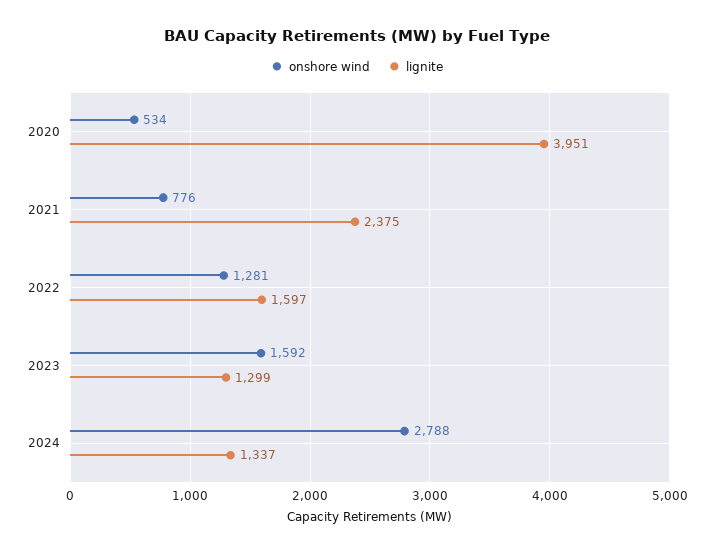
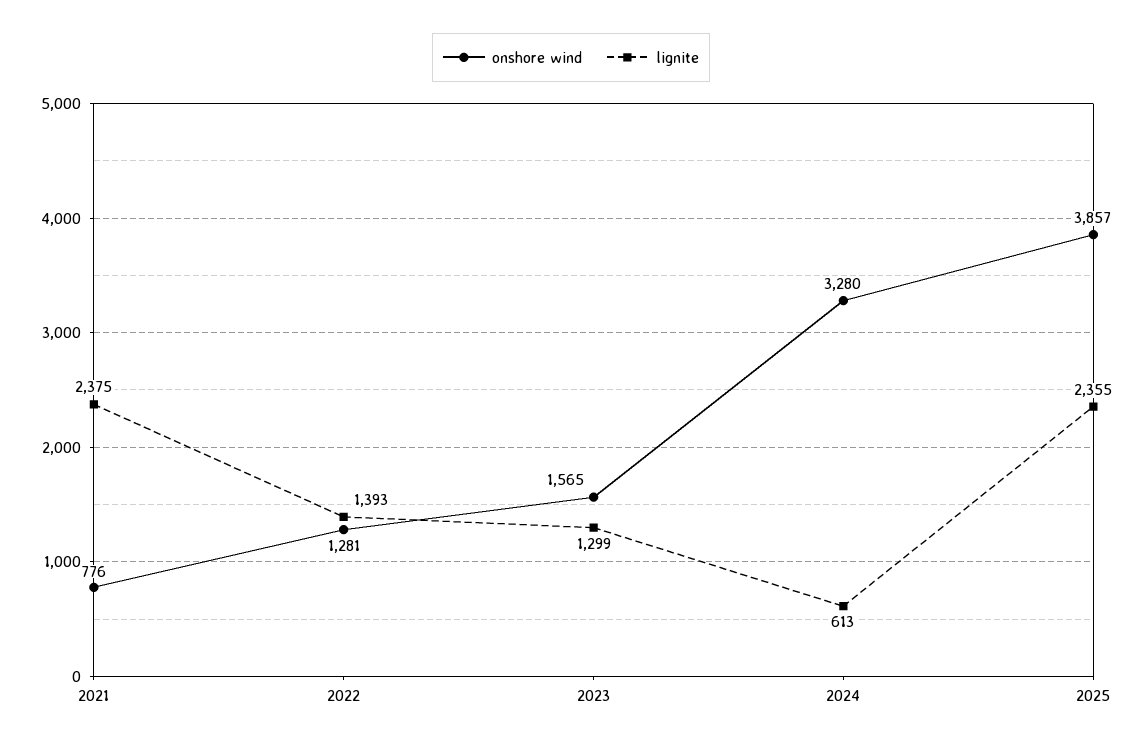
onshore wind, 2020: 534 -> none
lignite, 2020: 3951 -> none
lignite, 2022: 1597 -> 1393
onshore wind, 2023: 1592 -> 1565
onshore wind, 2024: 2788 -> 3280
lignite, 2024: 1337 -> 613
onshore wind, 2025: none -> 3857
lignite, 2025: none -> 2355

